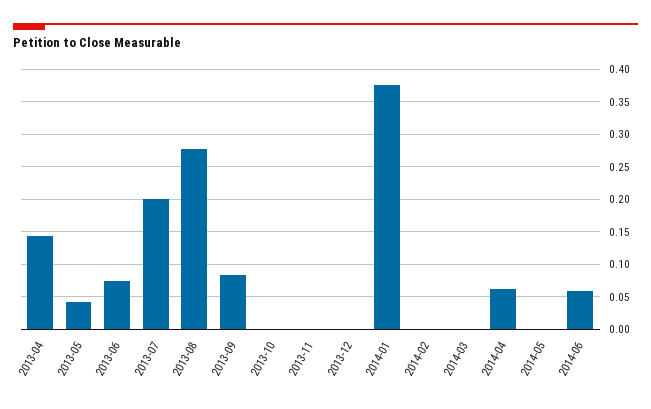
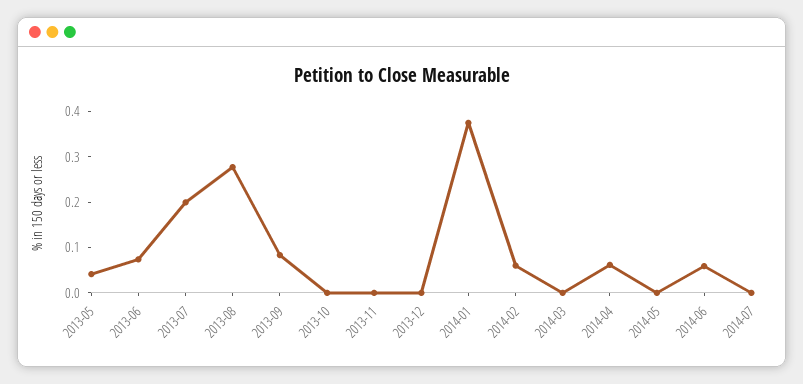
2013-04: 0.14 -> none
2014-02: 0 -> 0.06
2014-07: none -> 0

